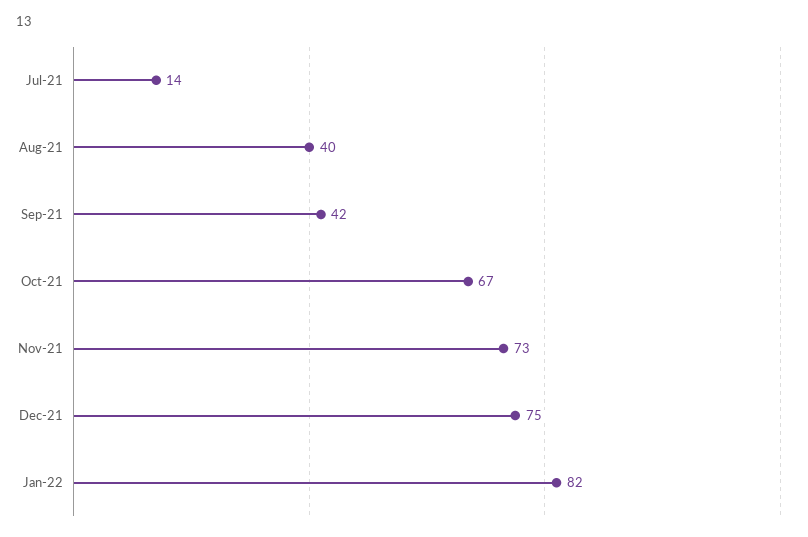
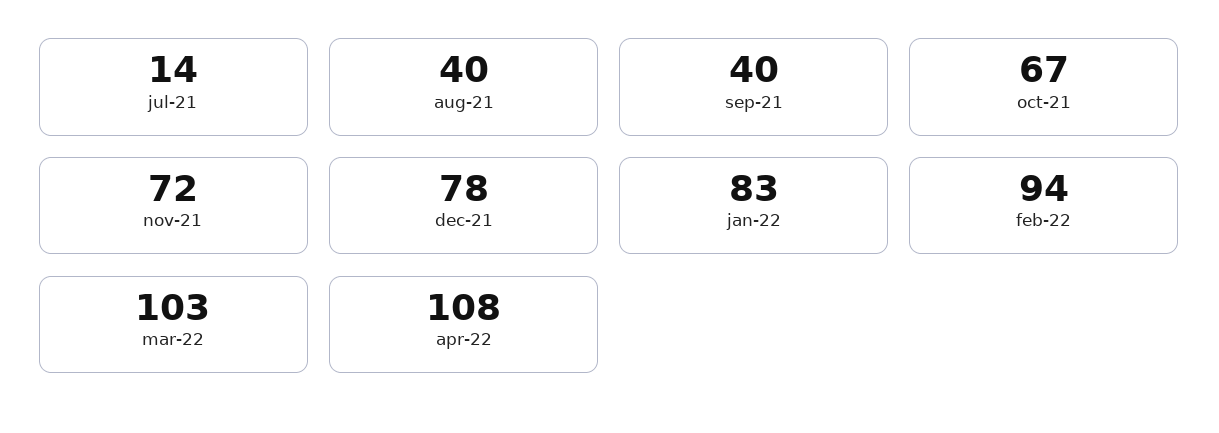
Sep-21: 42 -> 40
Nov-21: 73 -> 72
Dec-21: 75 -> 78
Jan-22: 82 -> 83
feb-22: none -> 94
mar-22: none -> 103
apr-22: none -> 108

